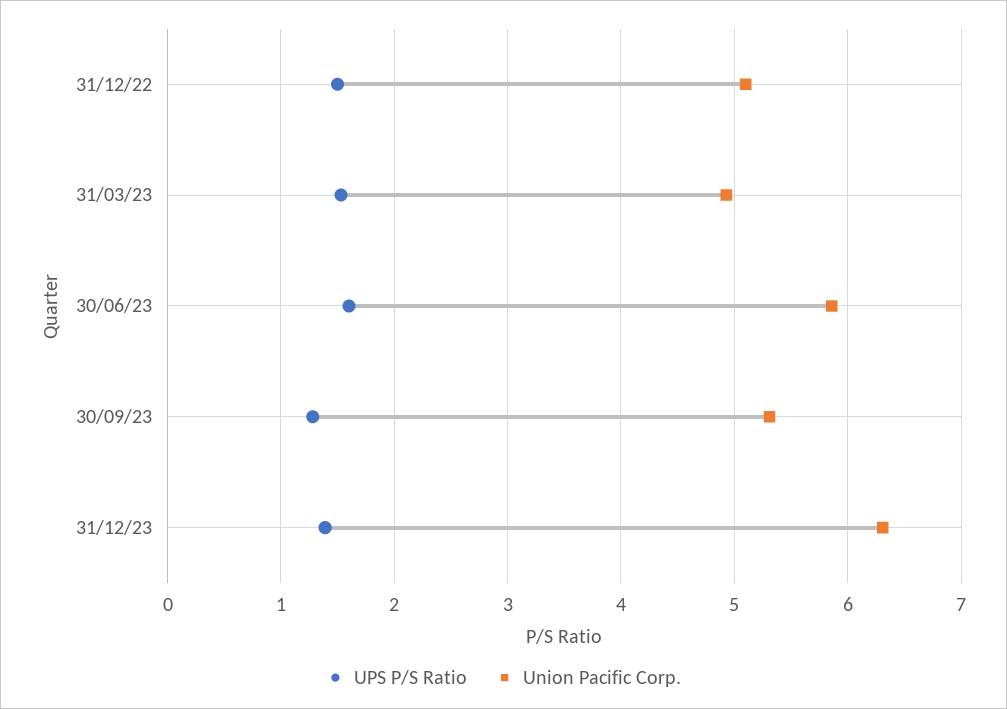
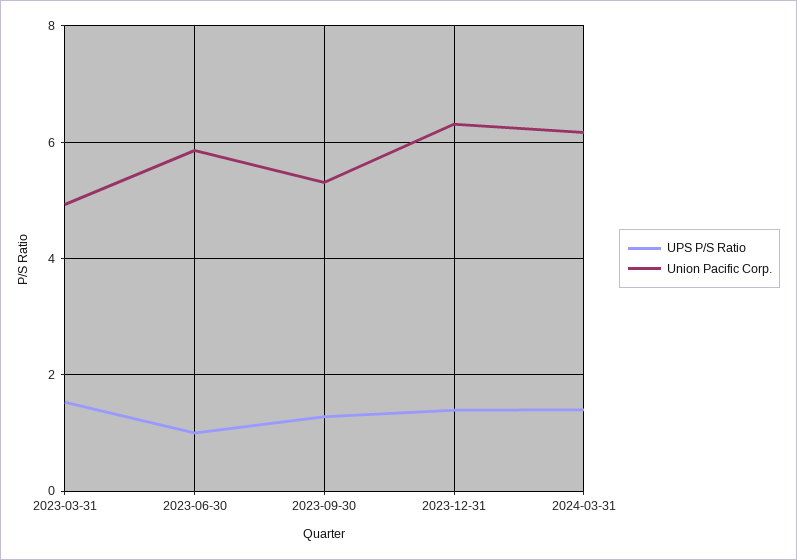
UPS P/S Ratio, 31/12/22: 1.5 -> none
Union Pacific Corp., 31/12/22: 5.1 -> none
UPS P/S Ratio, 30/06/23: 1.6 -> 1
UPS P/S Ratio, 2024-03-31: none -> 1.4
Union Pacific Corp., 2024-03-31: none -> 6.2

